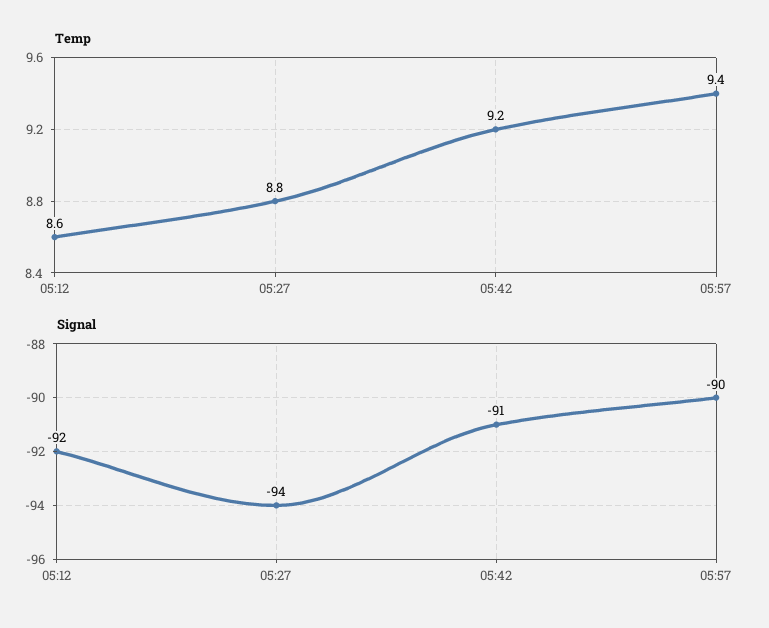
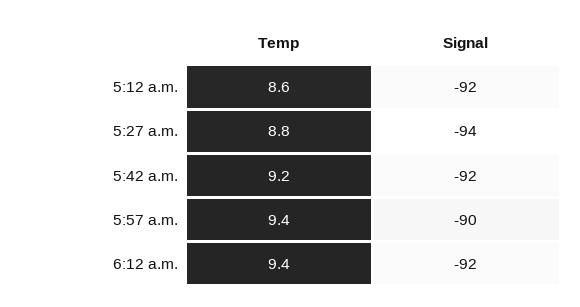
Signal, 05:42: -91 -> -92
Temp, 6:12 a.m.: none -> 9.4
Signal, 6:12 a.m.: none -> -92

